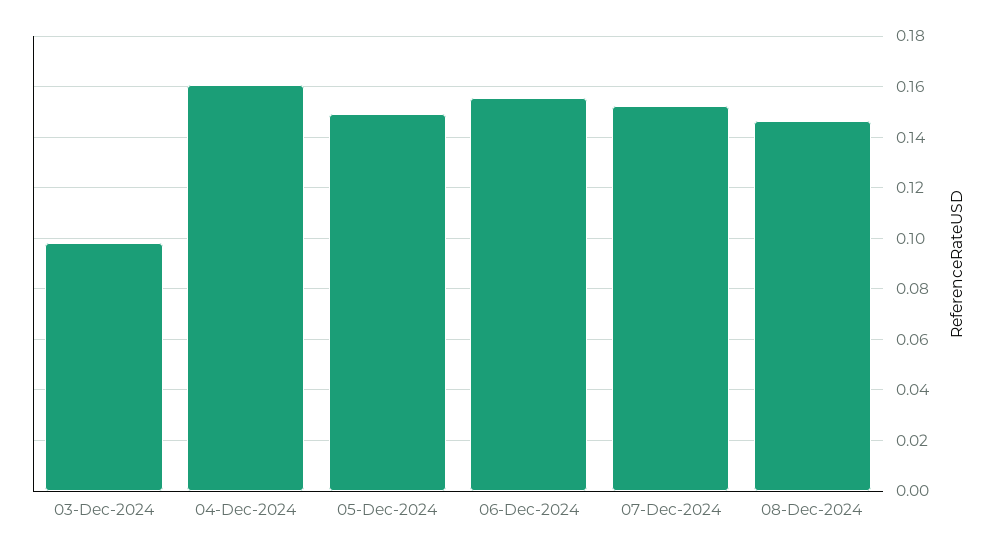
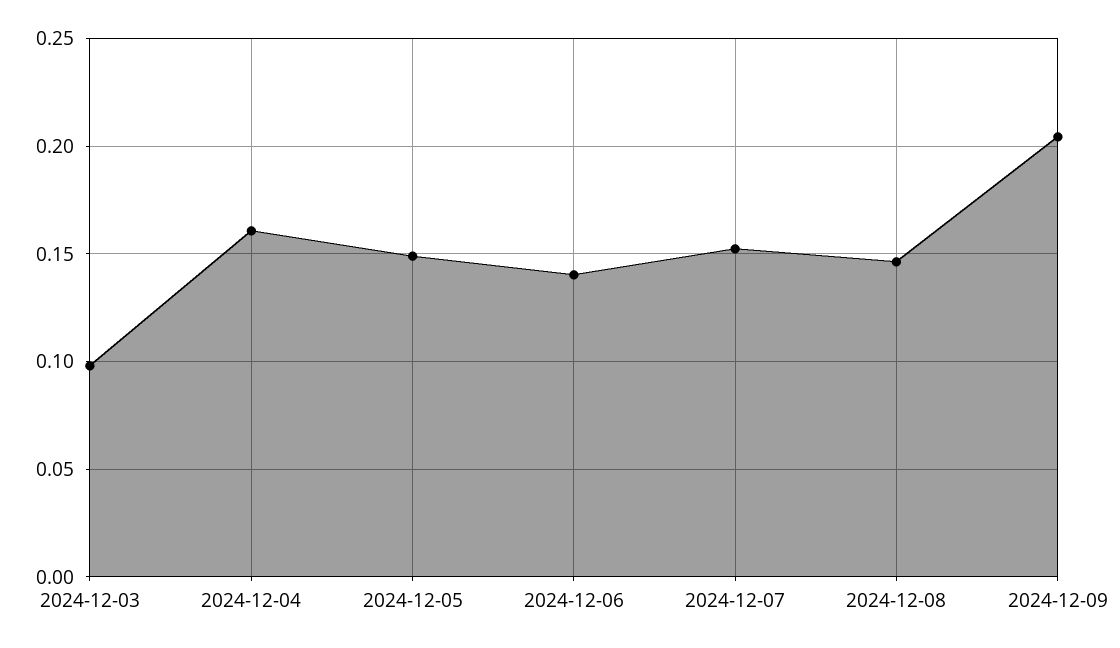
06-Dec-2024: 0.155 -> 0.14
2024-12-09: none -> 0.205

